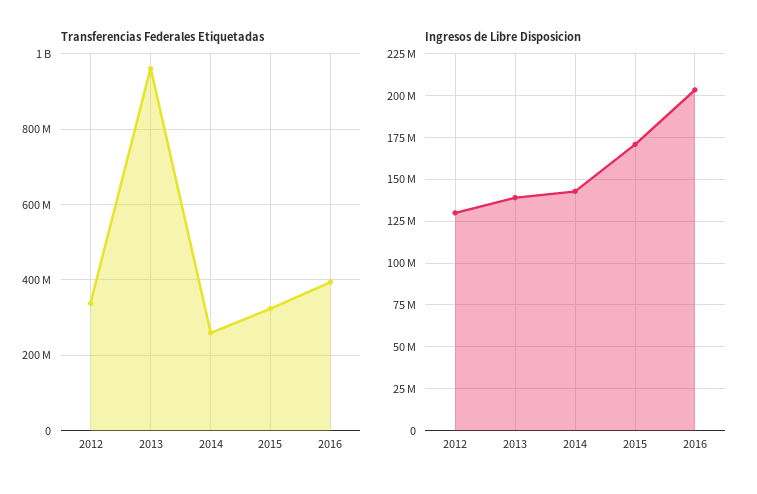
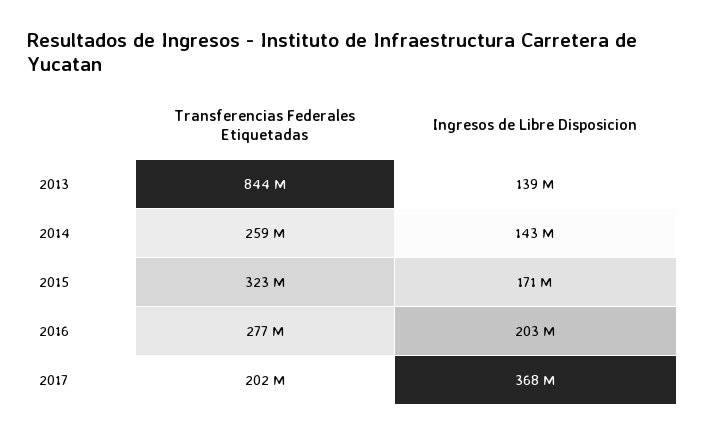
Transferencias Federales Etiquetadas, 2012: 340000000 -> none
Transferencias Federales Etiquetadas, 2013: 960000000 -> 844000000
Transferencias Federales Etiquetadas, 2016: 400000000 -> 277000000
Ingresos de Libre Disposicion, 2012: 130000000 -> none
Transferencias Federales Etiquetadas, 2017: none -> 202000000
Ingresos de Libre Disposicion, 2017: none -> 368000000

